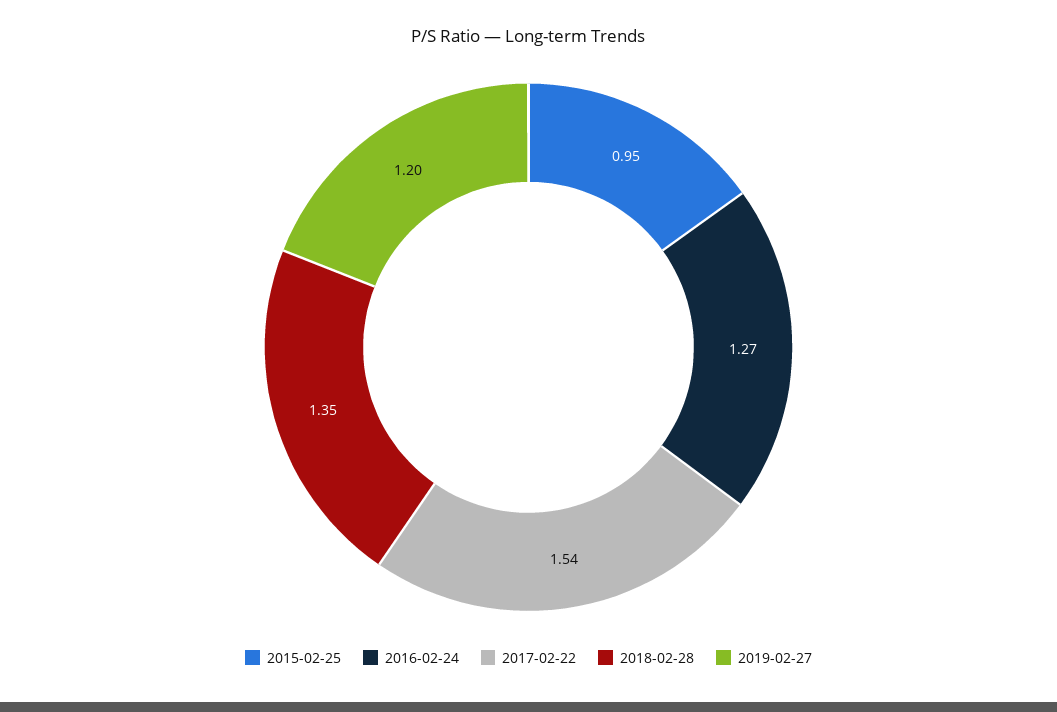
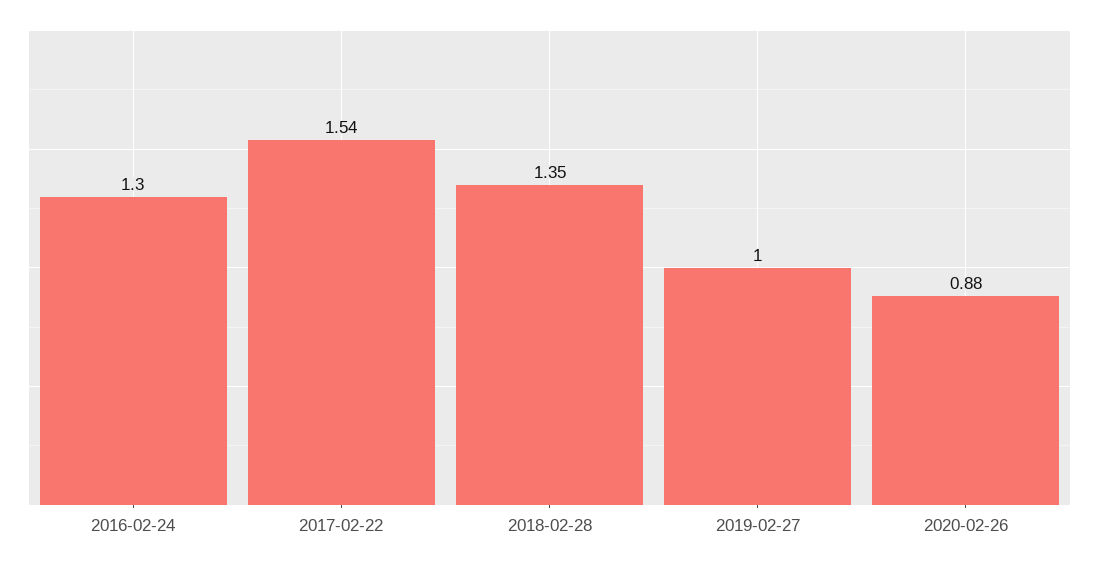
2015-02-25: 0.95 -> none
2016-02-24: 1.27 -> 1.3
2019-02-27: 1.2 -> 1
2020-02-26: none -> 0.88

